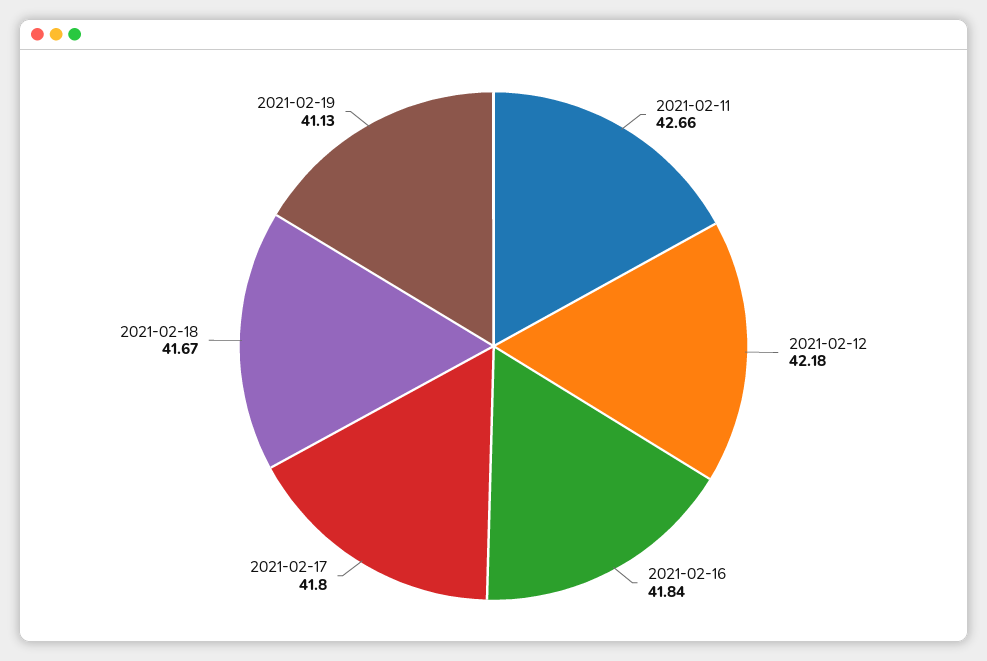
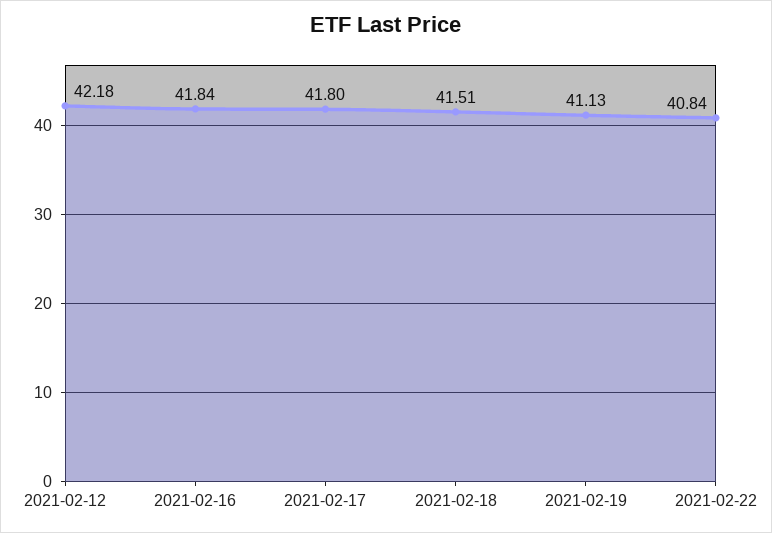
2021-02-11: 42.66 -> none
2021-02-18: 41.67 -> 41.51
2021-02-22: none -> 40.84

